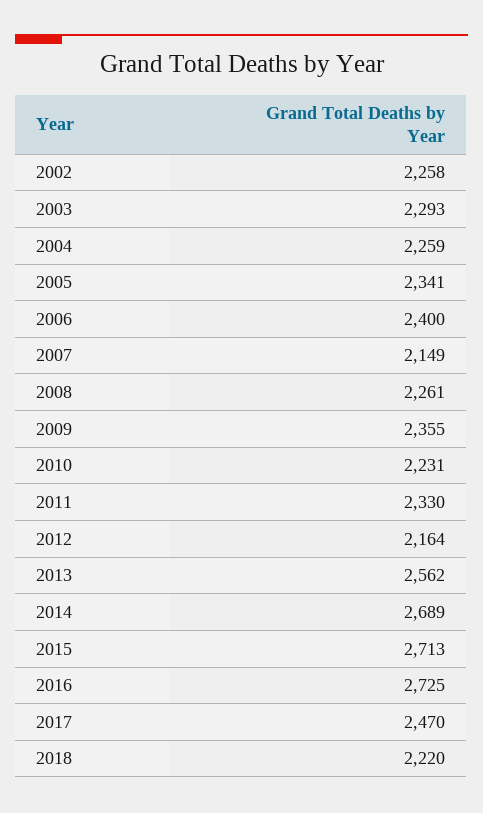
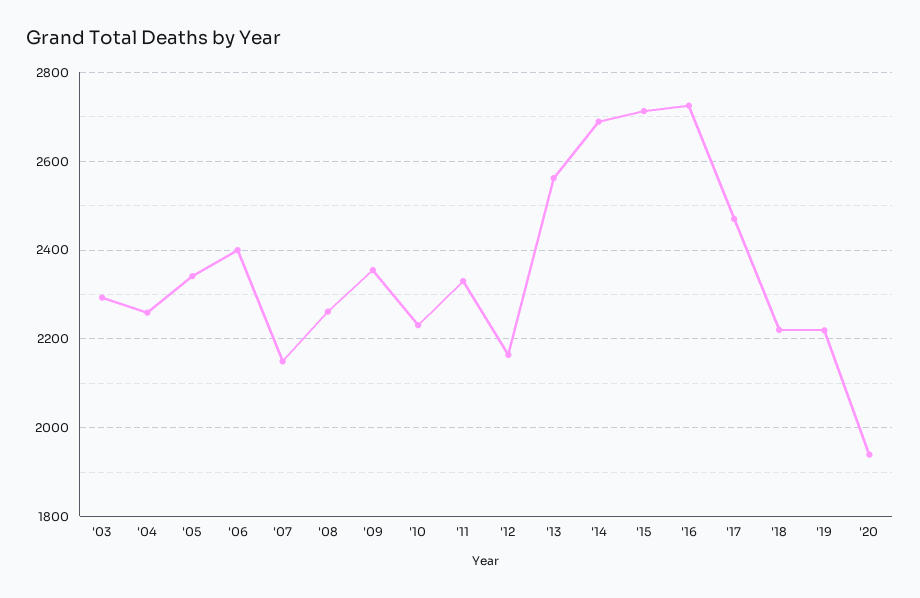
2002: 2258 -> none
'19: none -> 2220
'20: none -> 1940

